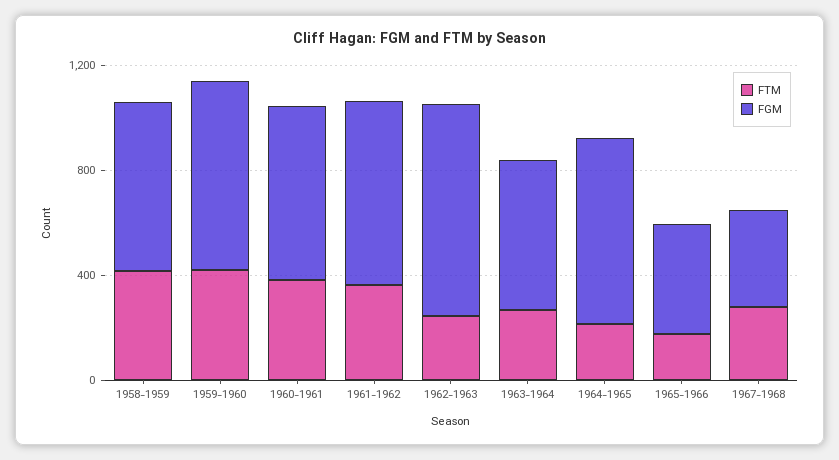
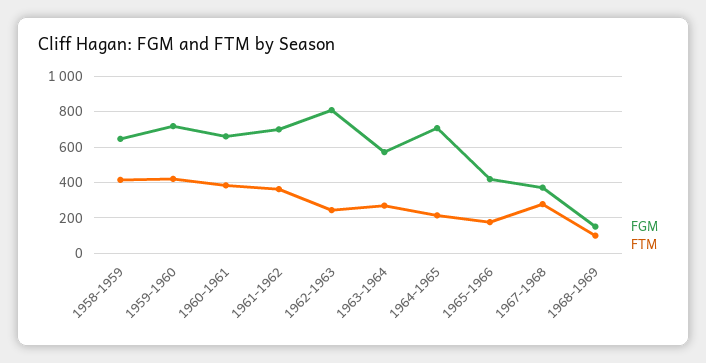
FGM, 1968-1969: none -> 150
FTM, 1968-1969: none -> 100

